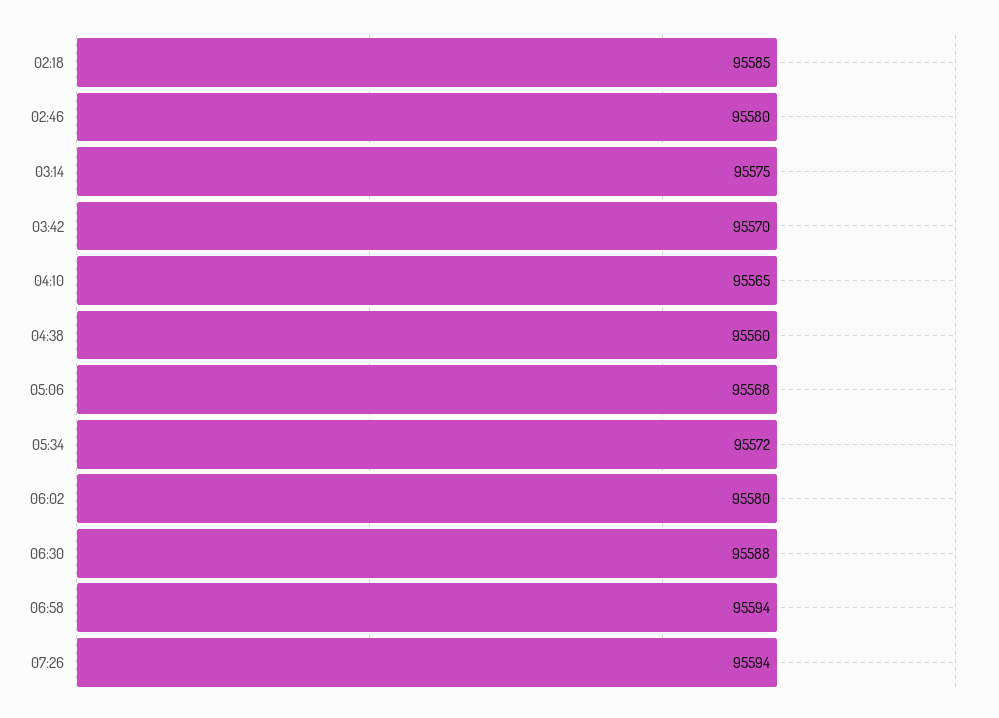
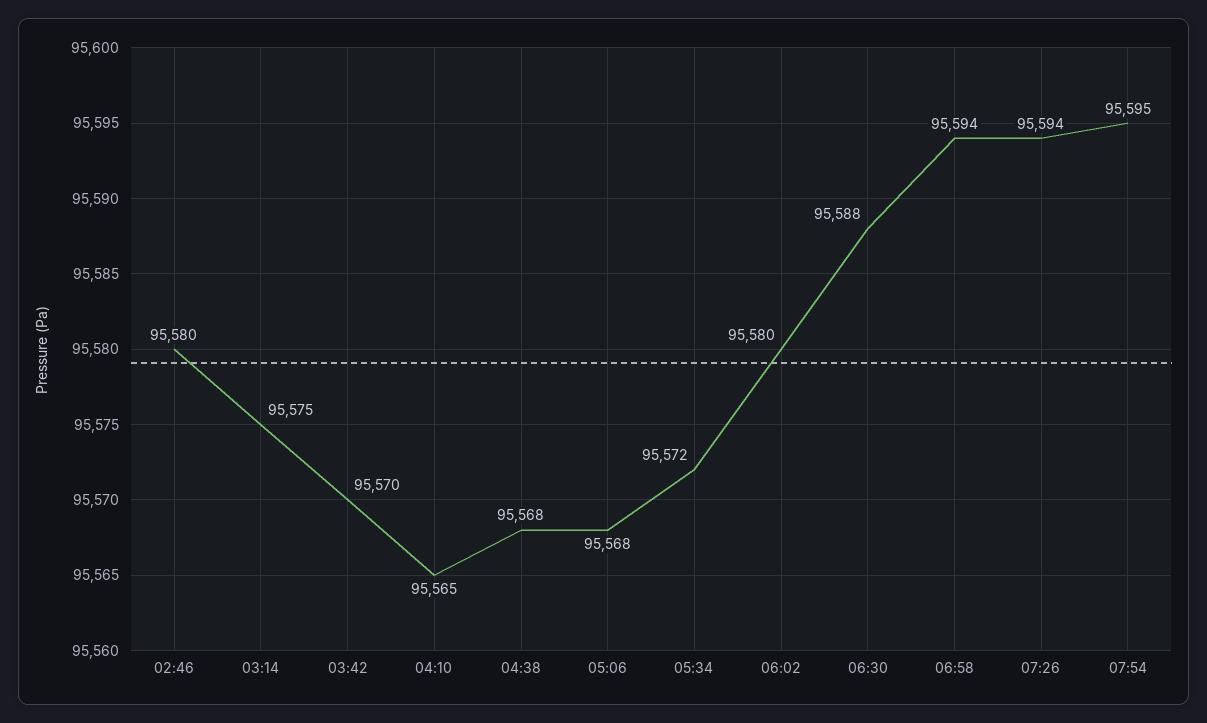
02:18: 95585 -> none
04:38: 95560 -> 95568
07:54: none -> 95595

